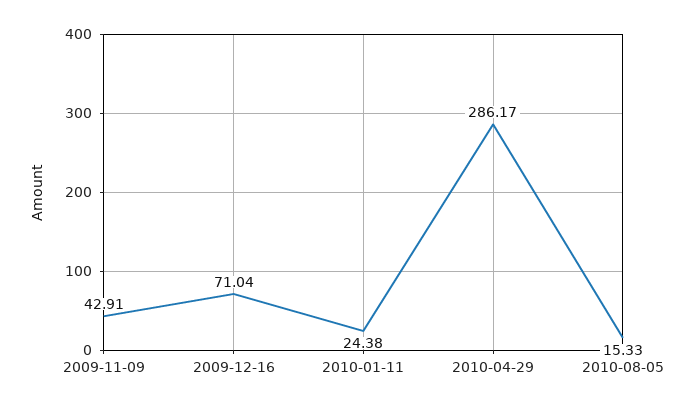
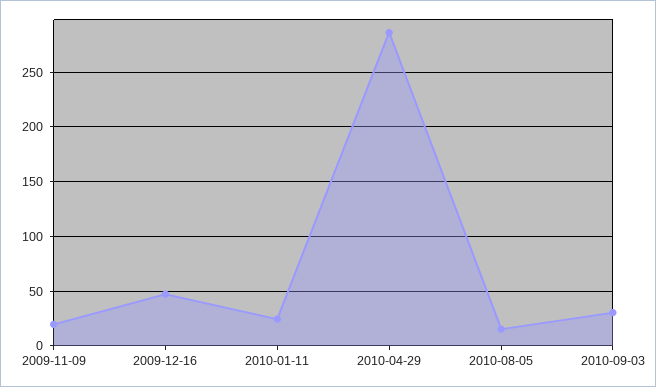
2009-11-09: 42.91 -> 20
2009-12-16: 71.04 -> 50
2010-09-03: none -> 30

